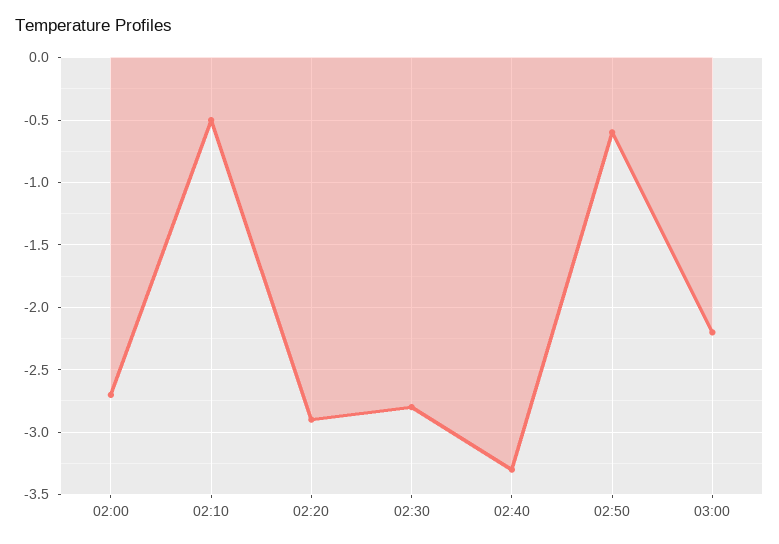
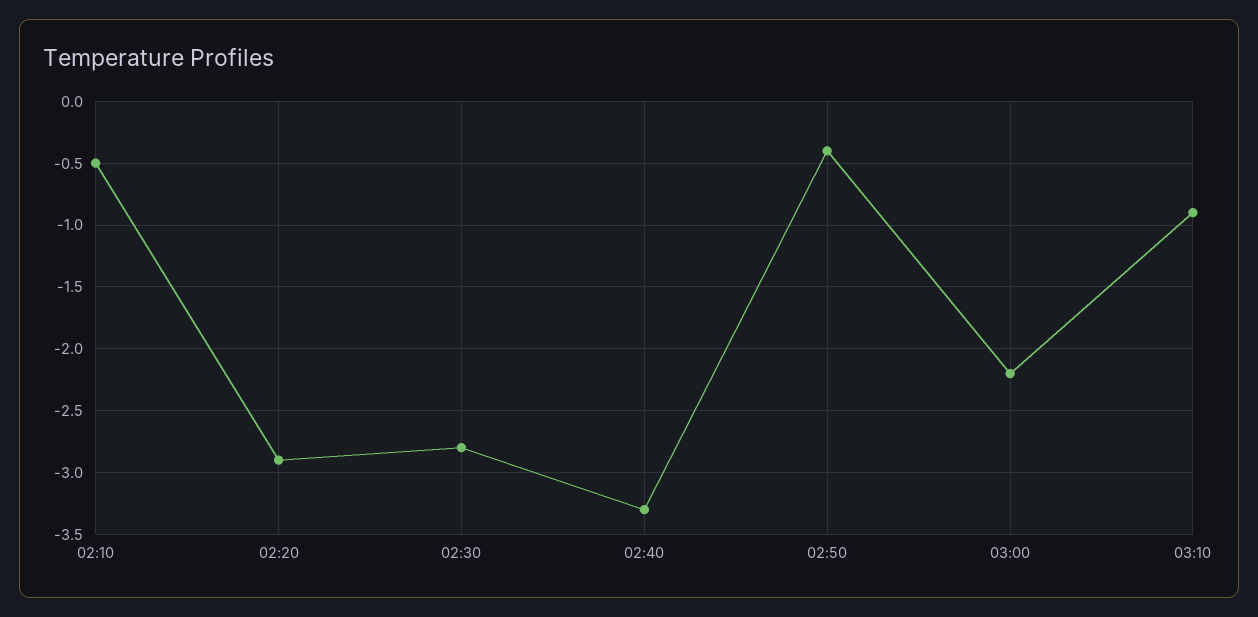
02:00: -2.7 -> none
02:50: -0.6 -> -0.4
03:10: none -> -0.9

